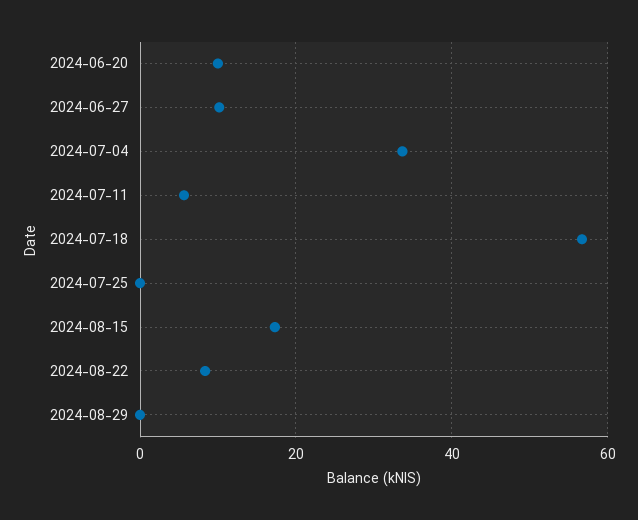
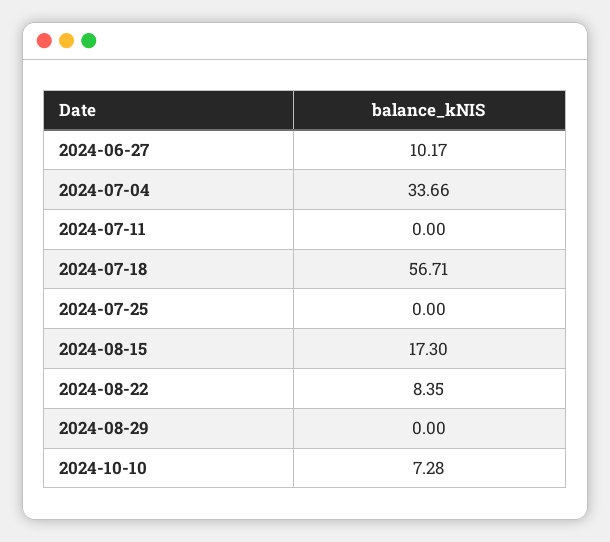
2024-06-20: 10 -> none
2024-07-11: 6 -> 0
2024-10-10: none -> 7.28

